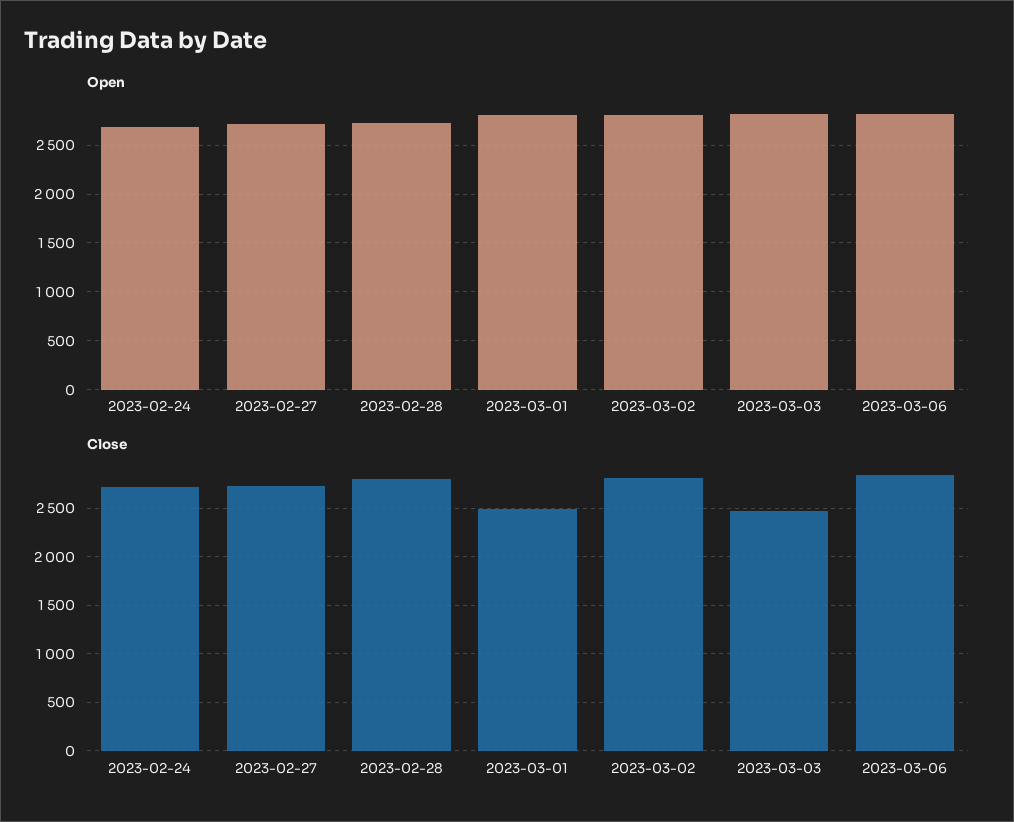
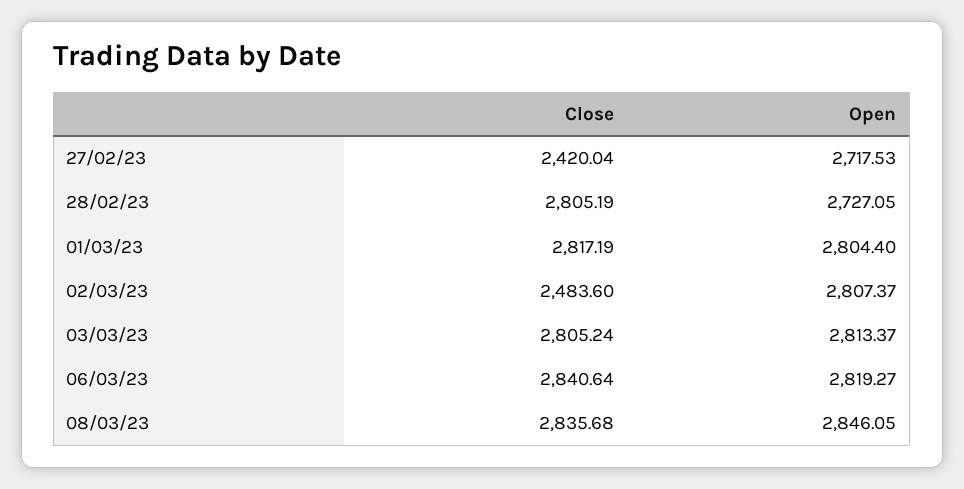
Open, 2023-02-24: 2700 -> none
Close, 2023-02-24: 2700 -> none
Close, 2023-02-27: 2700 -> 2420.04
Close, 2023-03-01: 2500 -> 2817.19
Close, 2023-03-02: 2800 -> 2483.6
Close, 2023-03-03: 2500 -> 2805.24
Close, 08/03/23: none -> 2835.68
Open, 08/03/23: none -> 2846.05

